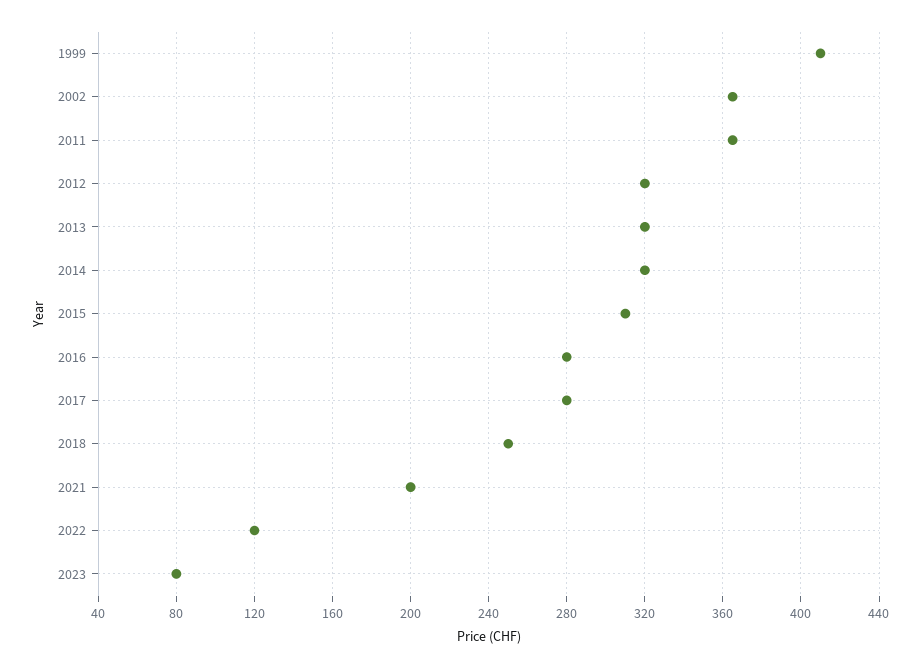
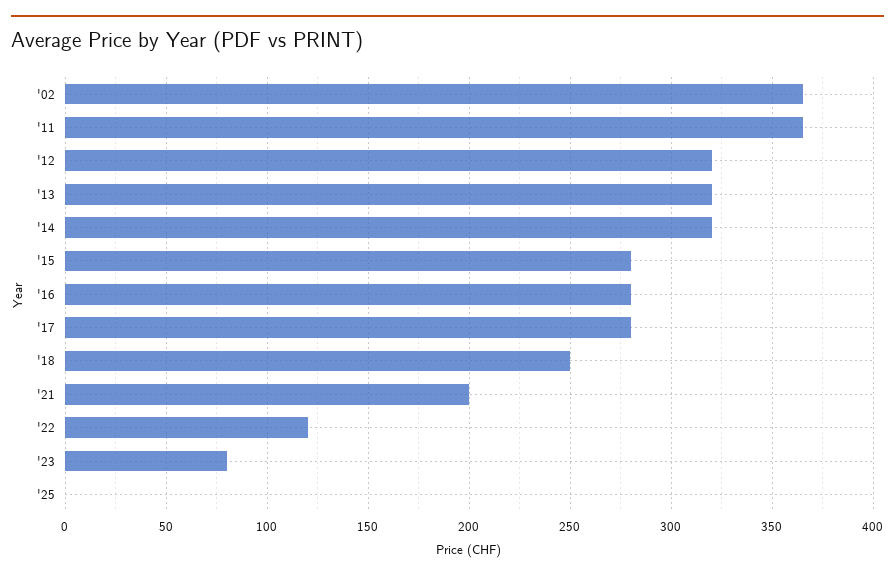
1999: 410 -> none
2015: 310 -> 280
'25: none -> 0

